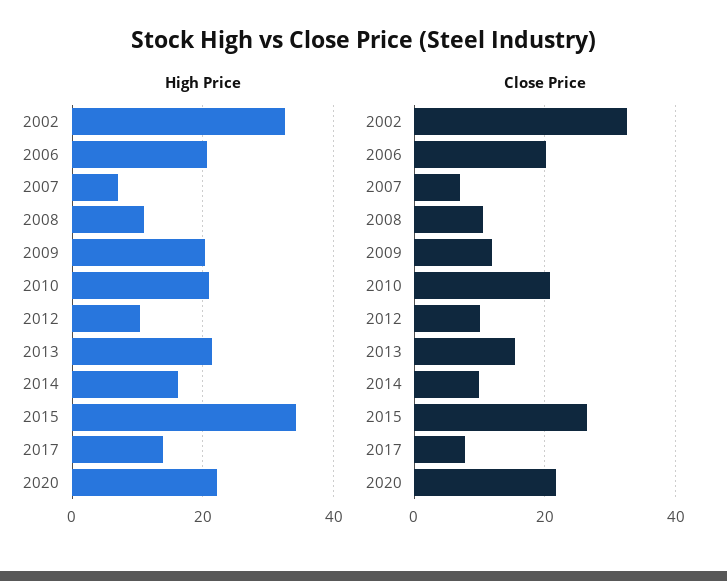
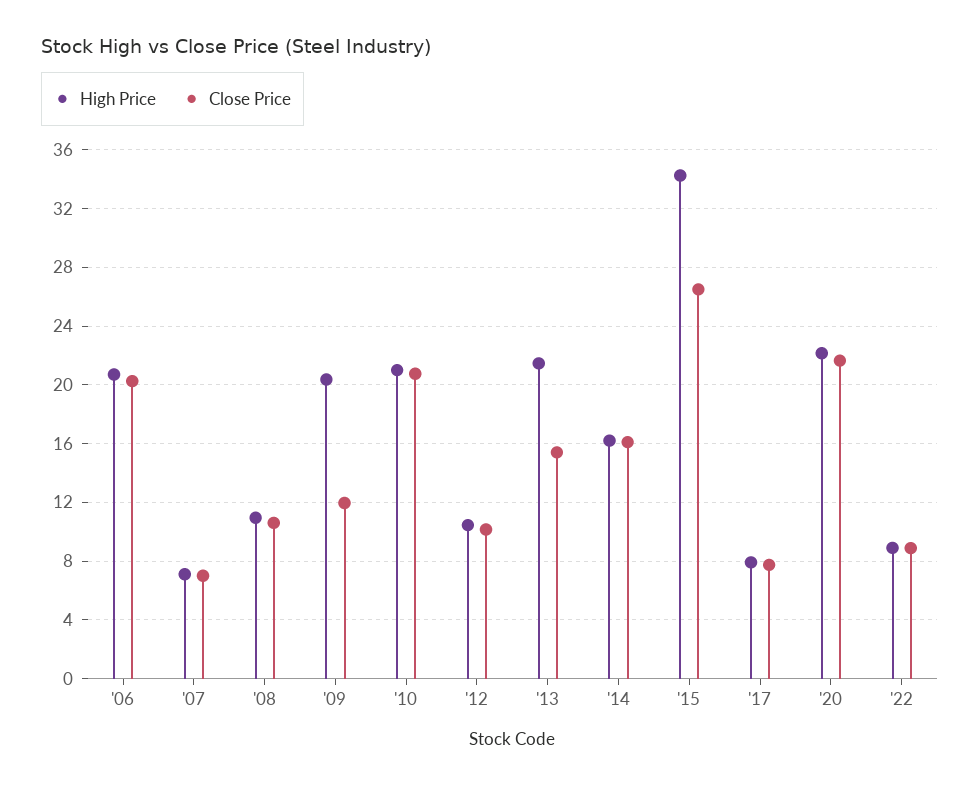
High Price, 2002: 32 -> none
High Price, 2017: 14 -> 8
Close Price, 2002: 32 -> none
Close Price, 2014: 10 -> 16
High Price, '22: none -> 9
Close Price, '22: none -> 9

